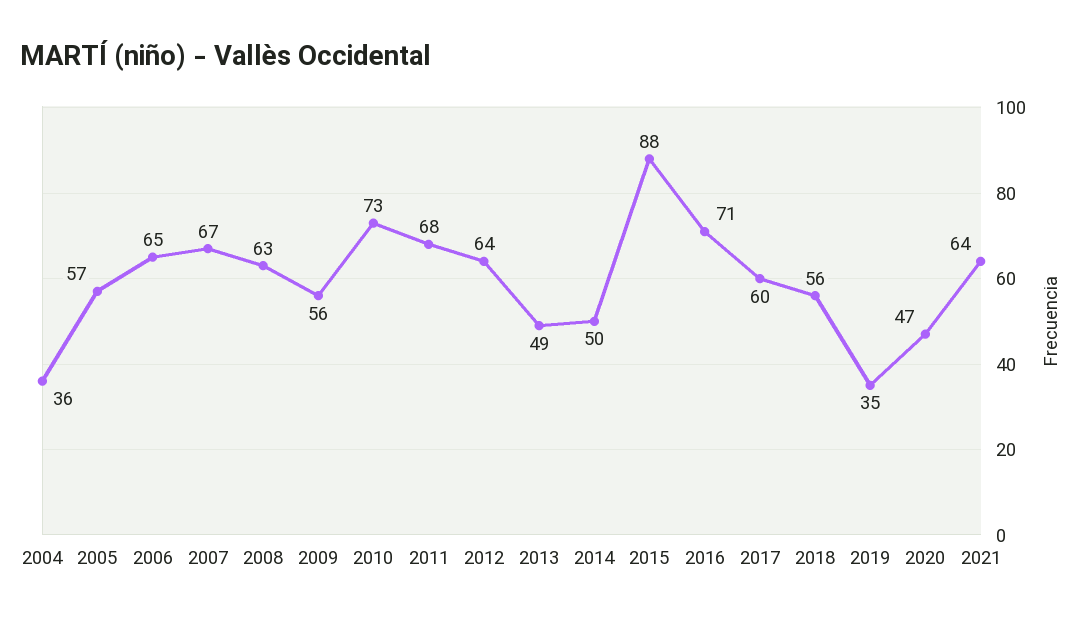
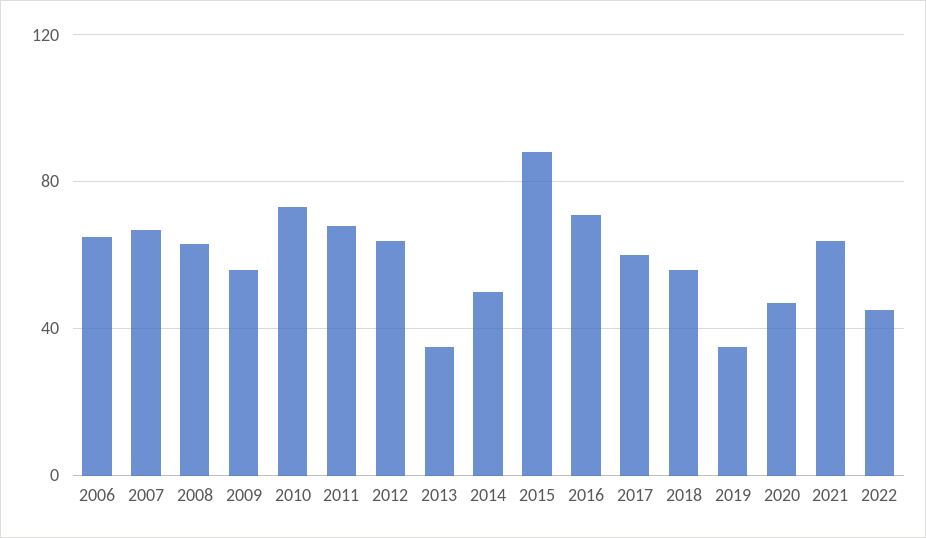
2004: 36 -> none
2005: 57 -> none
2013: 49 -> 35
2022: none -> 45

